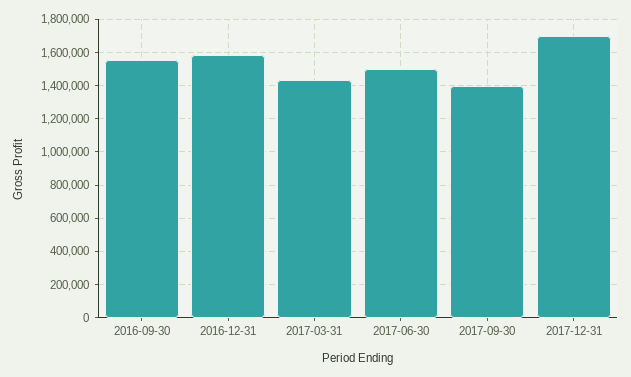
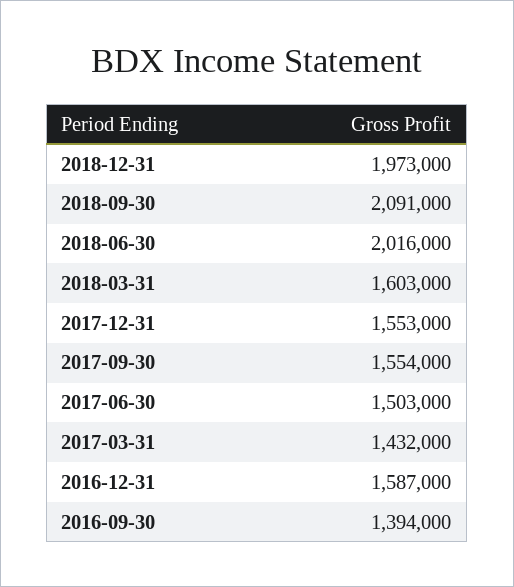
2016-09-30: 1550000 -> 1394000
2017-09-30: 1400000 -> 1554000
2017-12-31: 1700000 -> 1553000
2018-12-31: none -> 1973000
2018-09-30: none -> 2091000
2018-06-30: none -> 2016000
2018-03-31: none -> 1603000

